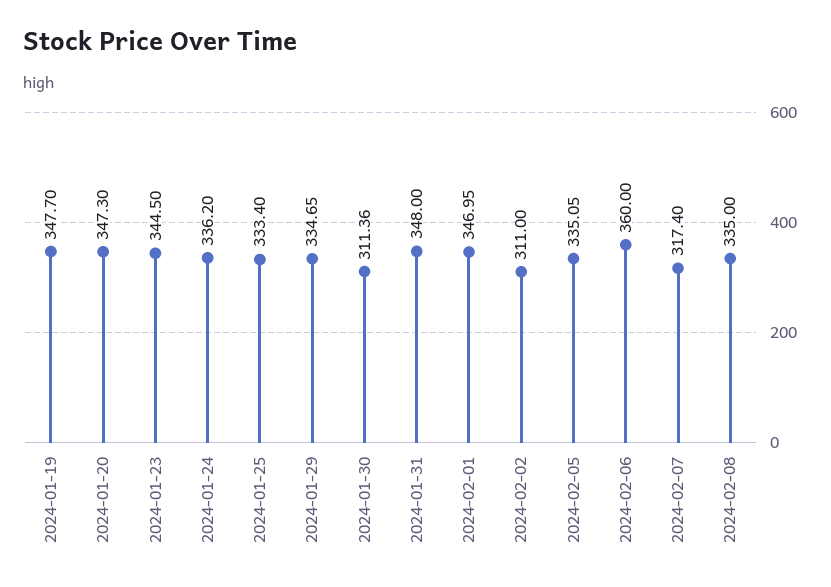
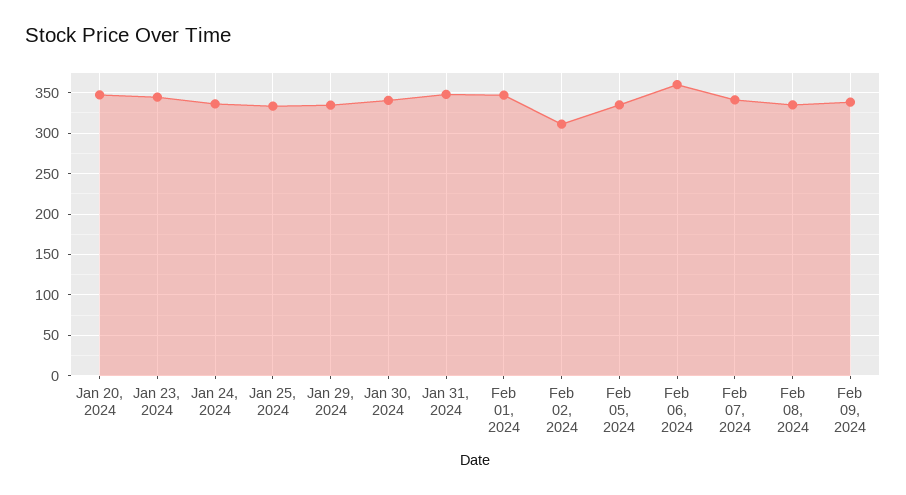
2024-01-19: 347.7 -> none
2024-01-30: 311.36 -> 340
2024-02-07: 317.4 -> 340
Feb 09, 2024: none -> 340

